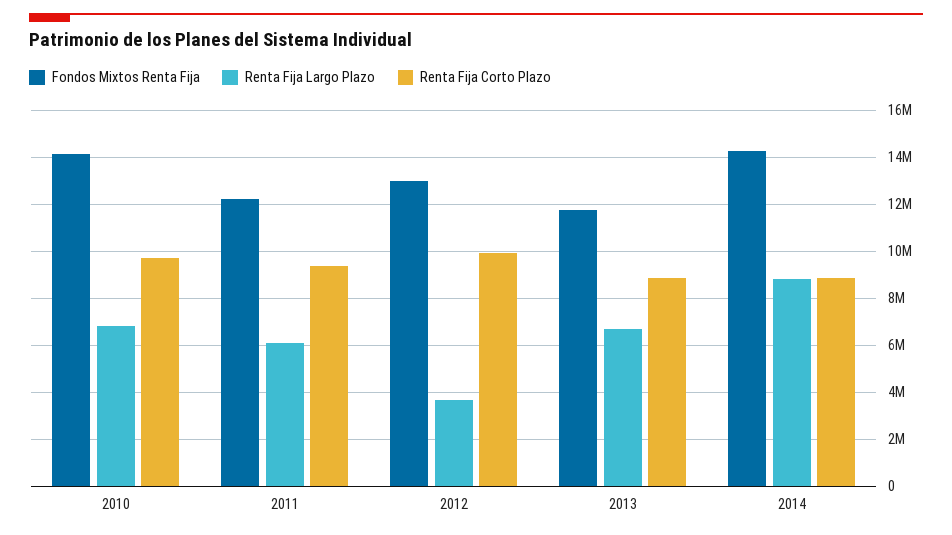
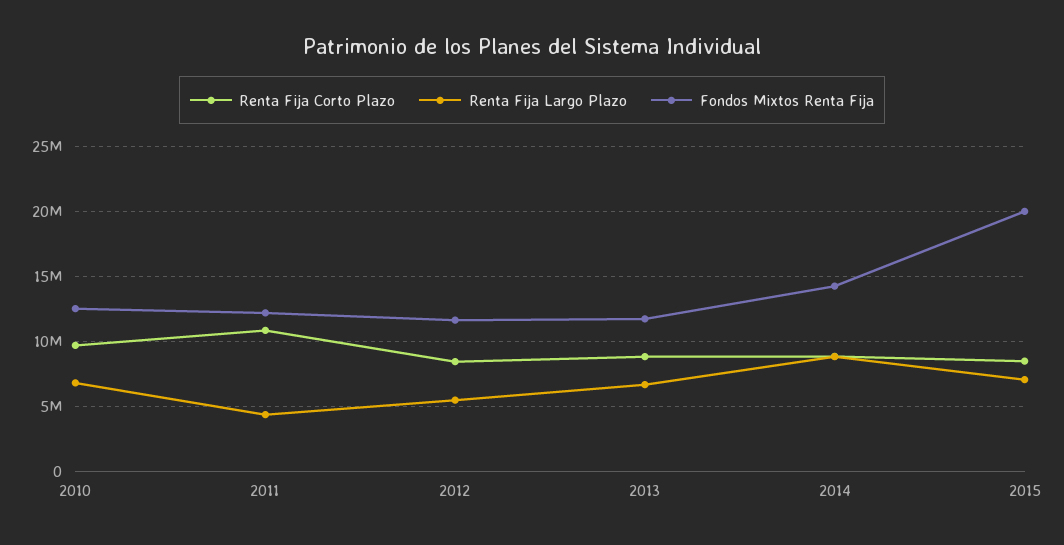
Fondos Mixtos Renta Fija, 2010: 14000000 -> 12500000
Renta Fija Largo Plazo, 2011: 6000000 -> 4500000
Renta Fija Corto Plazo, 2011: 9500000 -> 11000000
Fondos Mixtos Renta Fija, 2012: 13000000 -> 11500000
Renta Fija Largo Plazo, 2012: 3500000 -> 5500000
Renta Fija Corto Plazo, 2012: 10000000 -> 8500000
Renta Fija Corto Plazo, 2015: none -> 8500000
Renta Fija Largo Plazo, 2015: none -> 7000000
Fondos Mixtos Renta Fija, 2015: none -> 20000000

